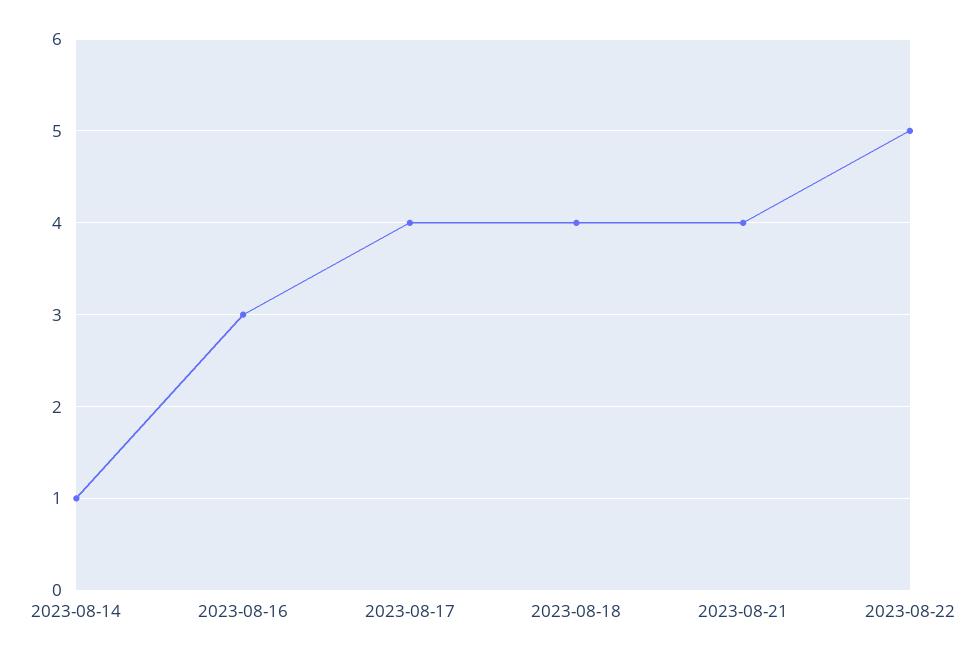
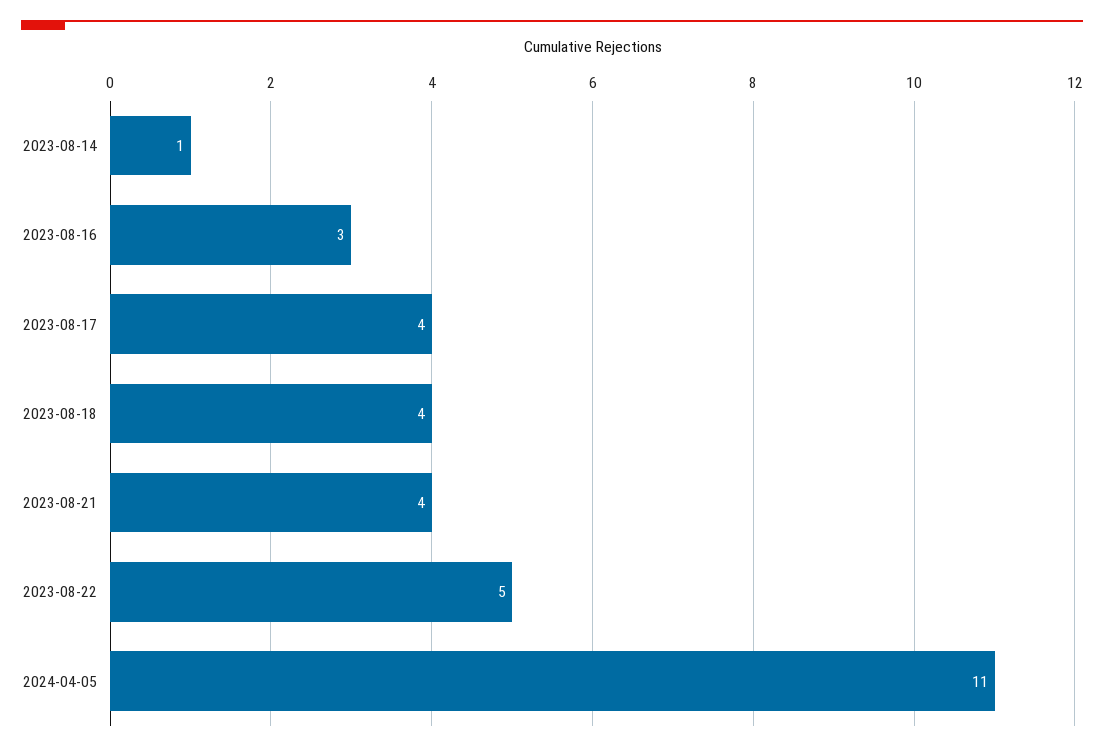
2024-04-05: none -> 11

